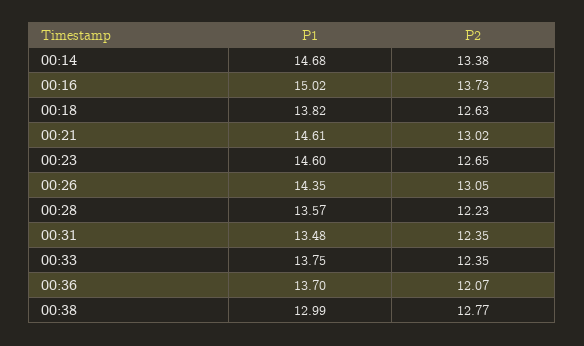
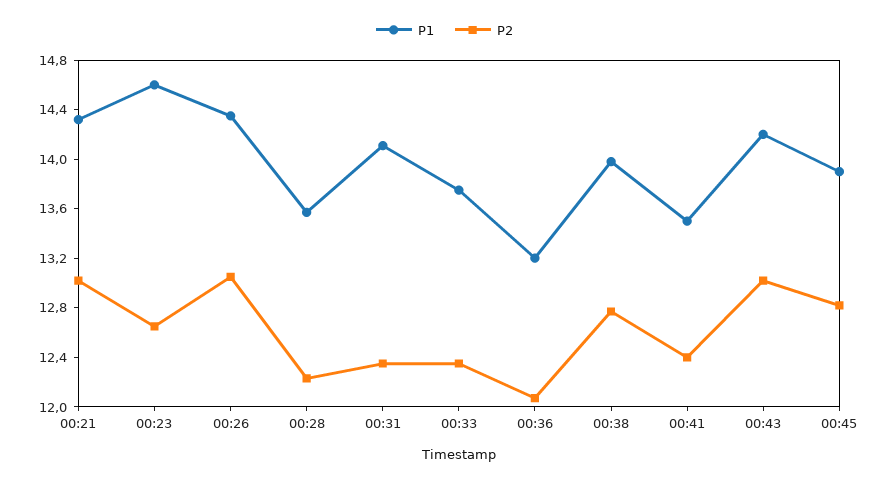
P1, 00:14: 14.68 -> none
P2, 00:14: 13.38 -> none
P1, 00:16: 15.02 -> none
P2, 00:16: 13.73 -> none
P1, 00:18: 13.82 -> none
P2, 00:18: 12.63 -> none
P1, 00:21: 14.61 -> 14.3
P1, 00:31: 13.48 -> 14.1
P1, 00:36: 13.7 -> 13.2
P1, 00:38: 12.99 -> 14
P1, 00:41: none -> 13.5
P2, 00:41: none -> 12.4
P1, 00:43: none -> 14.2
P2, 00:43: none -> 13
P1, 00:45: none -> 13.9
P2, 00:45: none -> 12.8

